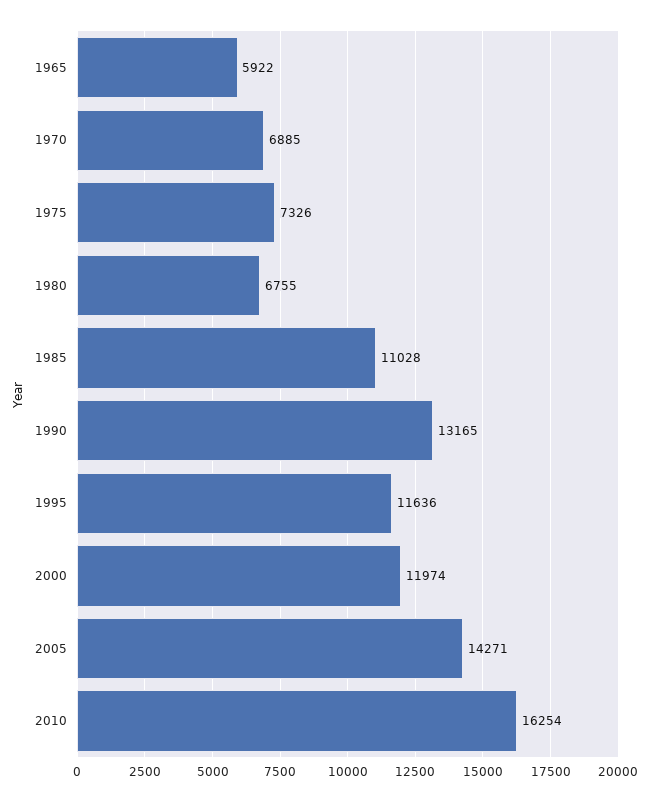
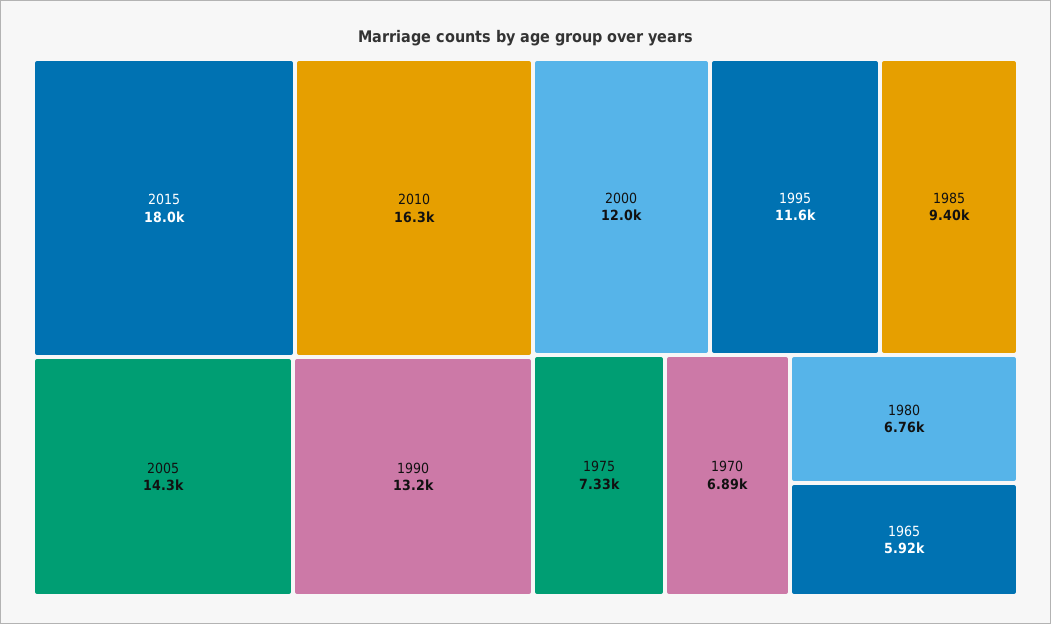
1985: 11028 -> 9400
2015: none -> 18000

